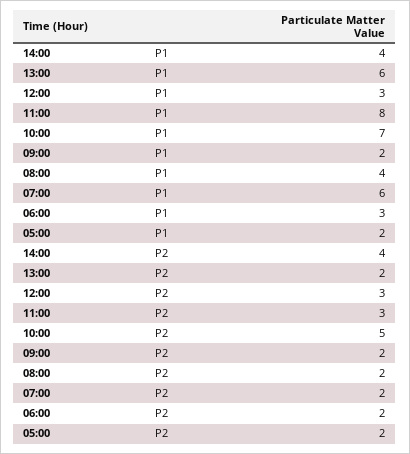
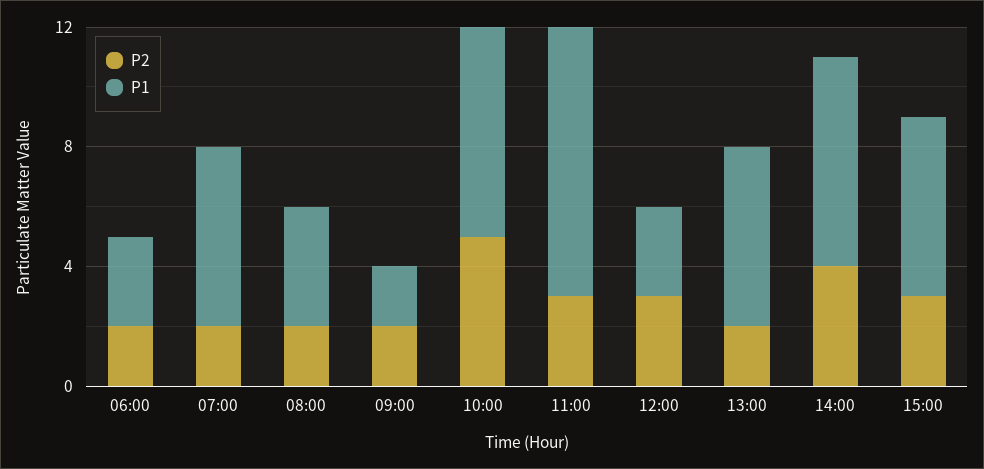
P1, 14:00: 4 -> 7
P1, 11:00: 8 -> 9
P1, 05:00: 2 -> none
P2, 05:00: 2 -> none
P2, 15:00: none -> 3
P1, 15:00: none -> 6

